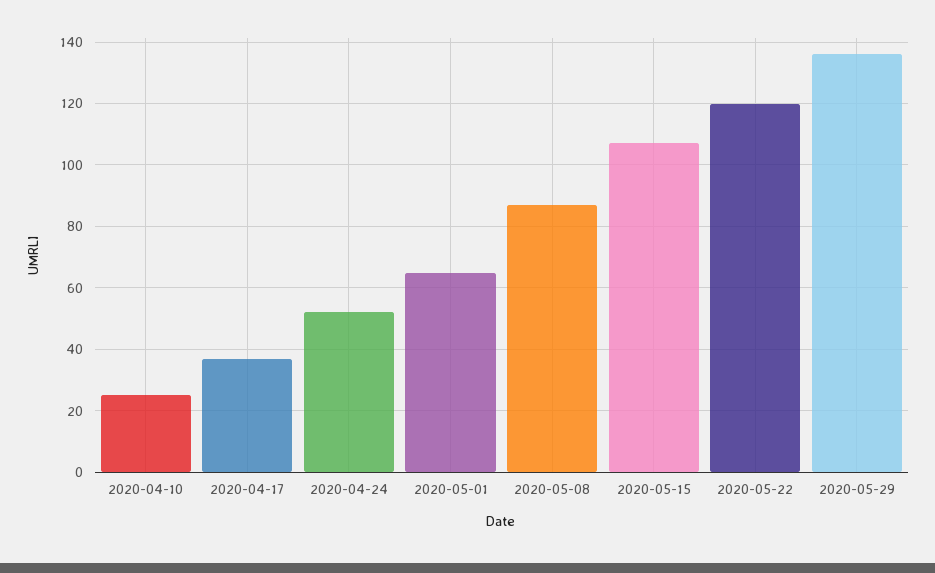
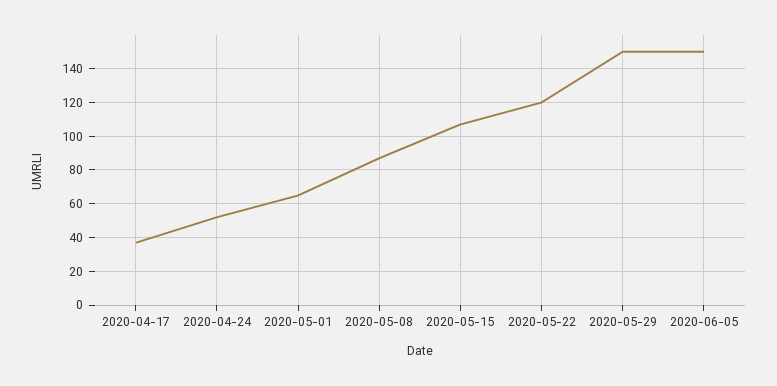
2020-04-10: 25 -> none
2020-05-29: 135 -> 150
2020-06-05: none -> 150

